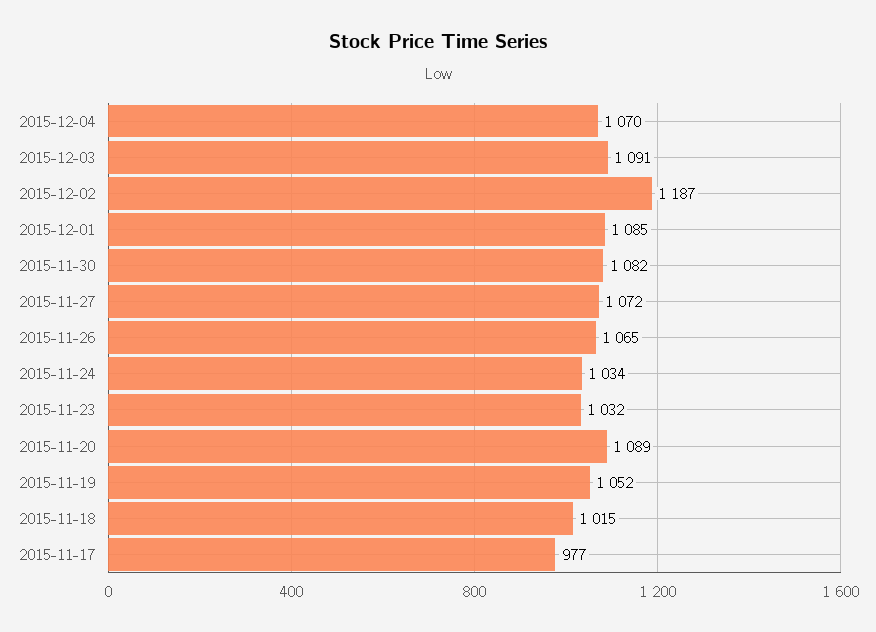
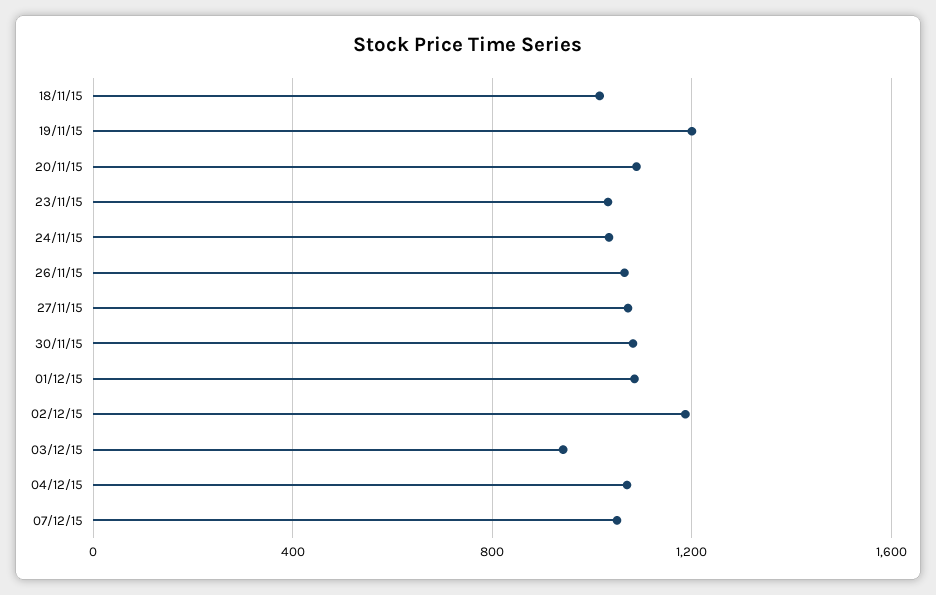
2015-12-03: 1091 -> 950
2015-11-19: 1052 -> 1200
2015-11-17: 977 -> none
07/12/15: none -> 1050

